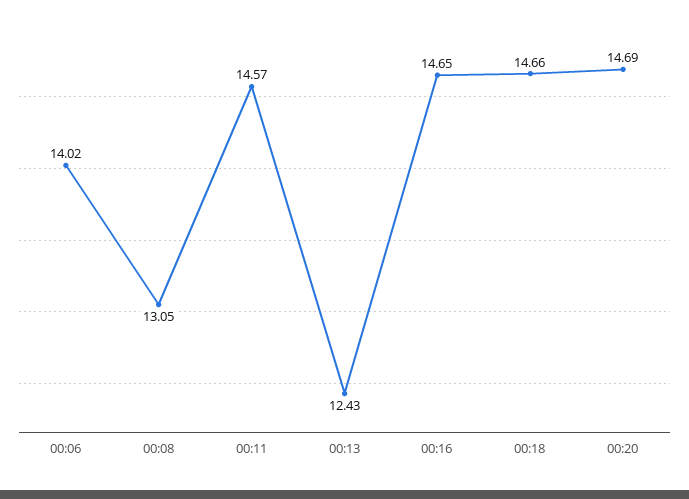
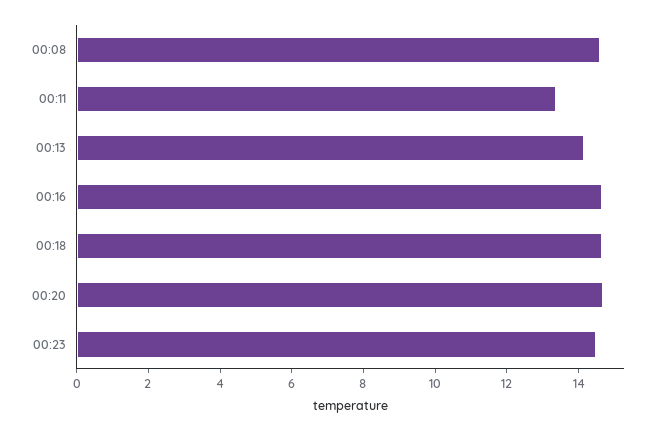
00:06: 14.02 -> none
00:08: 13.05 -> 14.5
00:11: 14.57 -> 13.5
00:13: 12.43 -> 14
00:23: none -> 14.5

